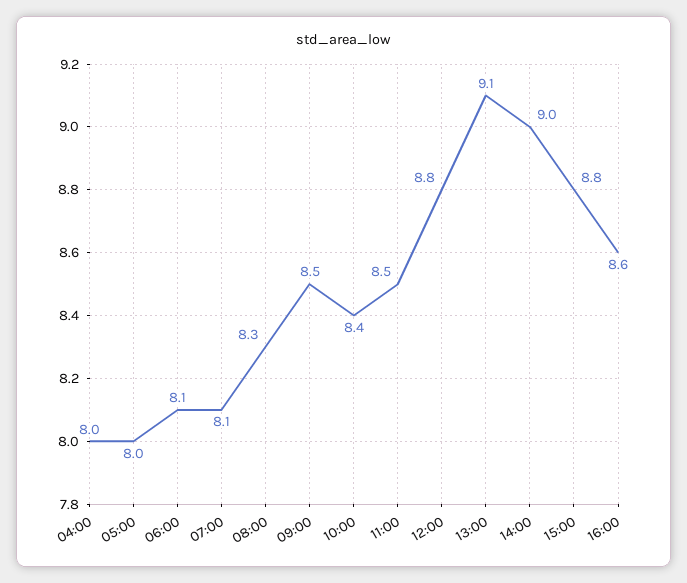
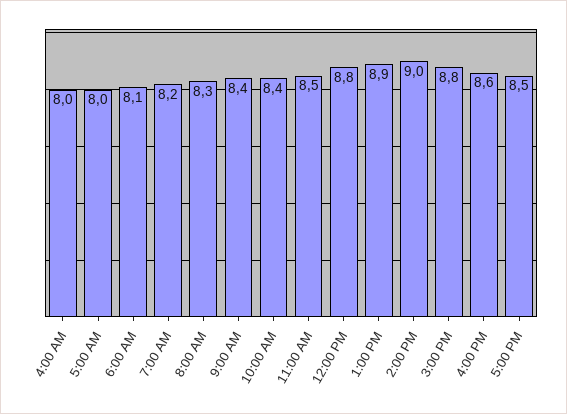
07:00: 8.1 -> 8.2
09:00: 8.5 -> 8.4
13:00: 9.1 -> 8.9
5:00 PM: none -> 8.5

